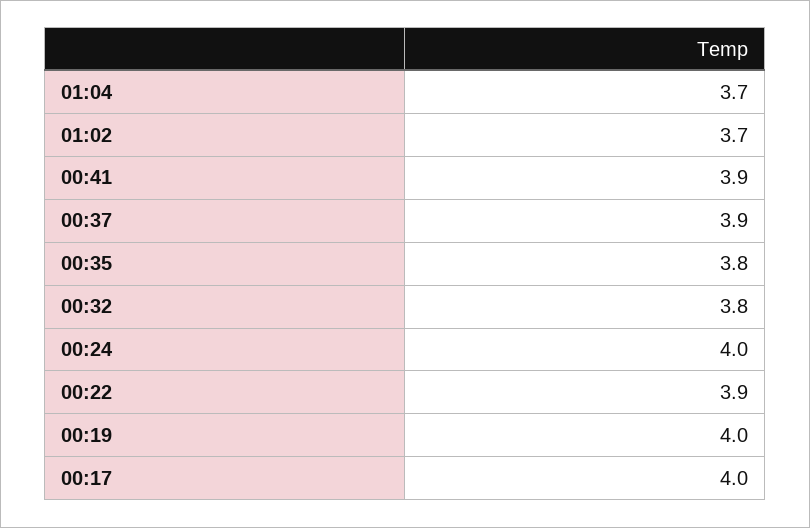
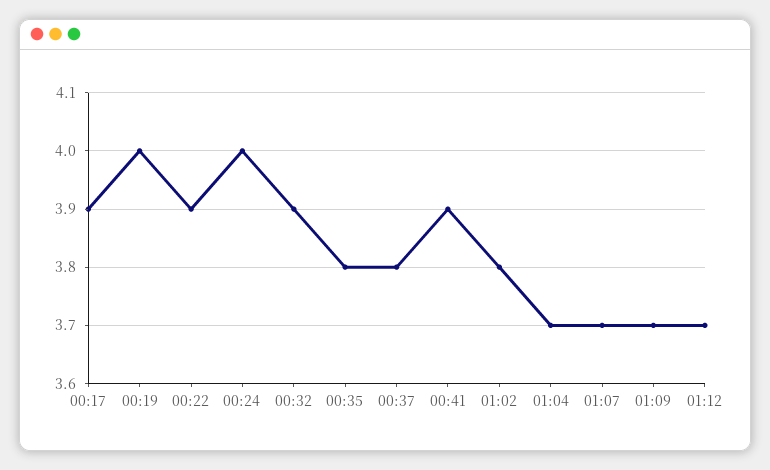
01:02: 3.7 -> 3.8
00:37: 3.9 -> 3.8
00:32: 3.8 -> 3.9
00:17: 4 -> 3.9
01:07: none -> 3.7
01:09: none -> 3.7
01:12: none -> 3.7

